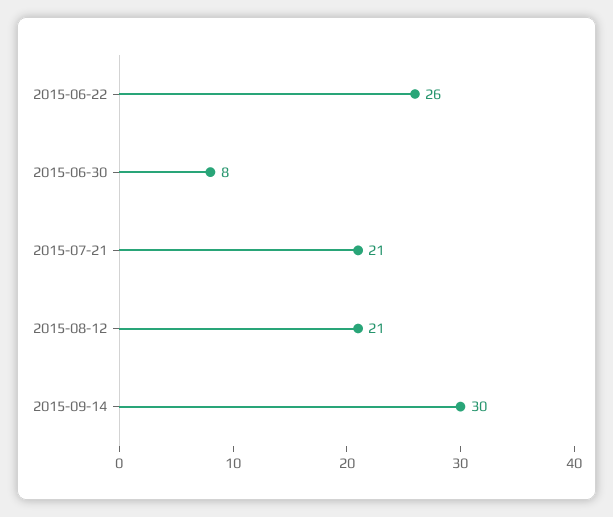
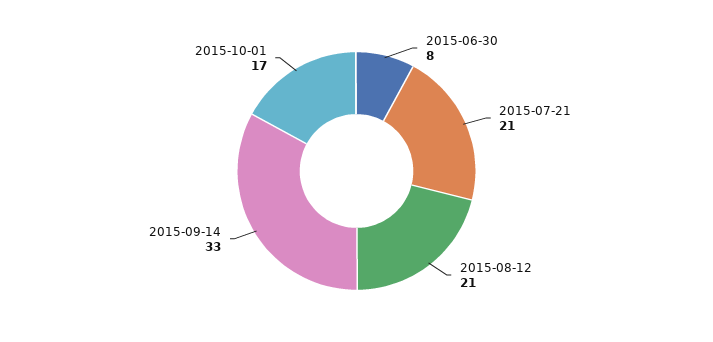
2015-06-22: 26 -> none
2015-09-14: 30 -> 33
2015-10-01: none -> 17

